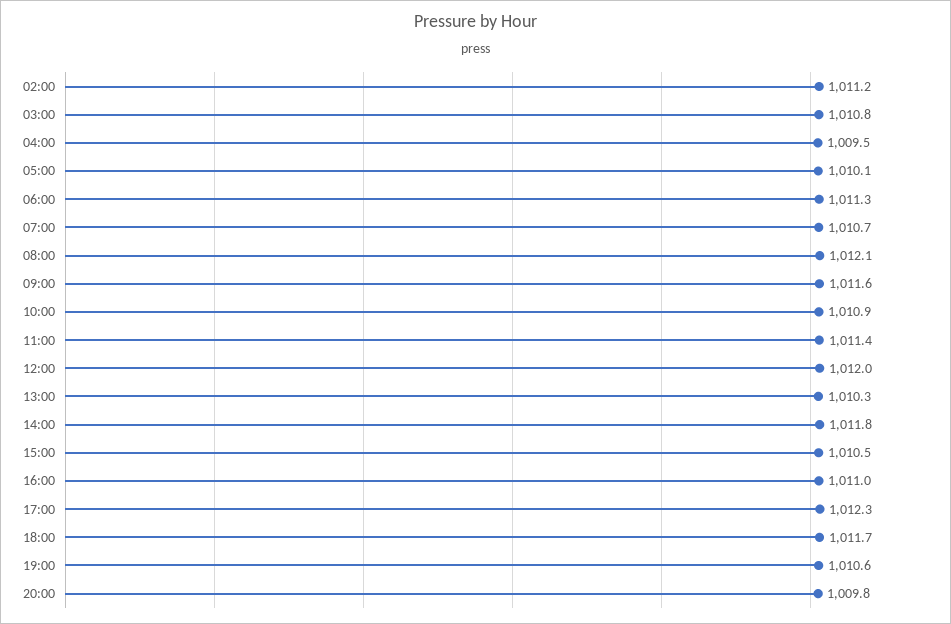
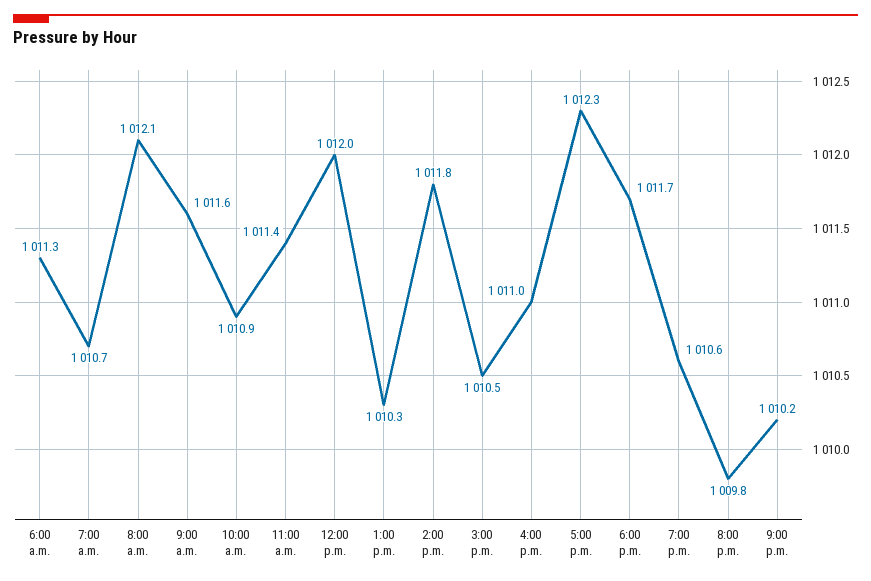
02:00: 1011.2 -> none
03:00: 1010.8 -> none
04:00: 1009.5 -> none
05:00: 1010.1 -> none
9:00 p.m.: none -> 1010.2

